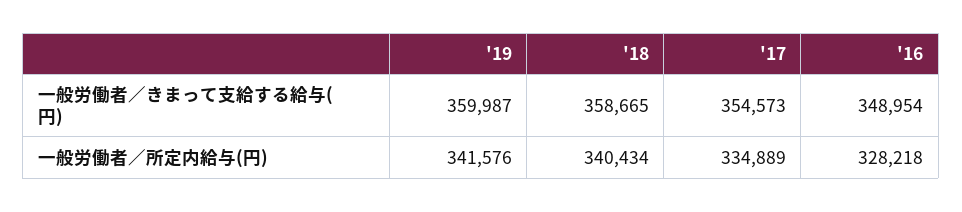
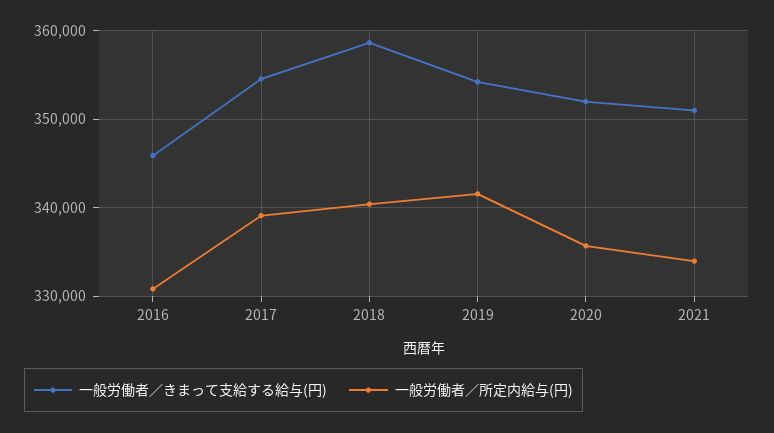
一般労働者／きまって支給する給与(円), '19: 359987 -> 354000
一般労働者／きまって支給する給与(円), '16: 348954 -> 346000
一般労働者／所定内給与(円), '17: 334889 -> 339000
一般労働者／所定内給与(円), '16: 328218 -> 331000
一般労働者／きまって支給する給与(円), 2020: none -> 352000
一般労働者／所定内給与(円), 2020: none -> 336000
一般労働者／きまって支給する給与(円), 2021: none -> 351000
一般労働者／所定内給与(円), 2021: none -> 334000

